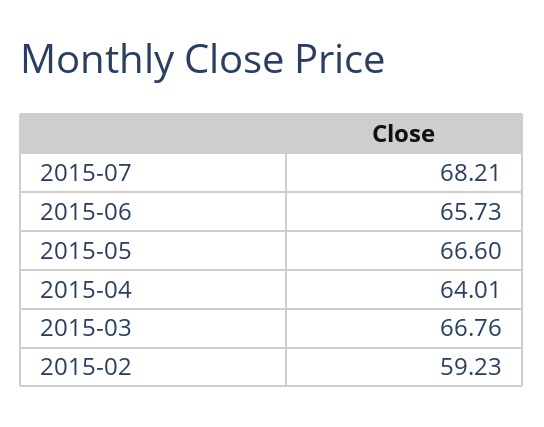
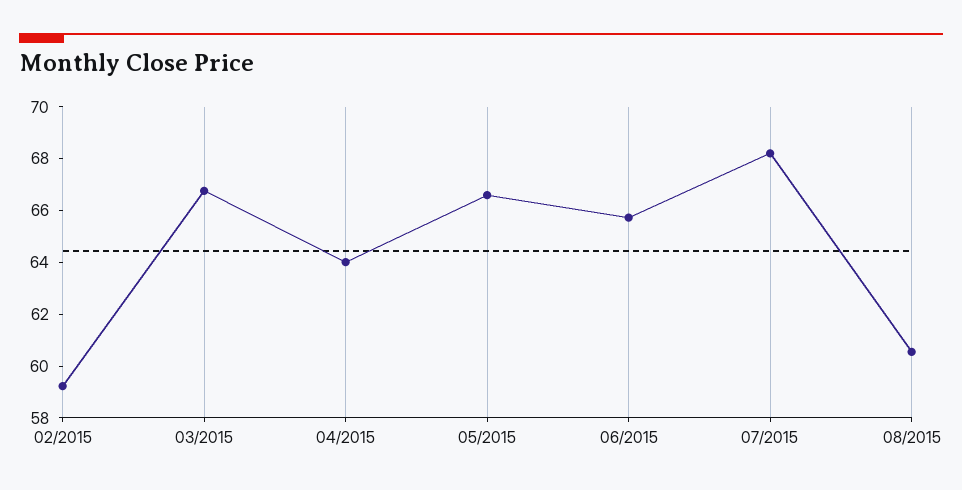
08/2015: none -> 60.5

